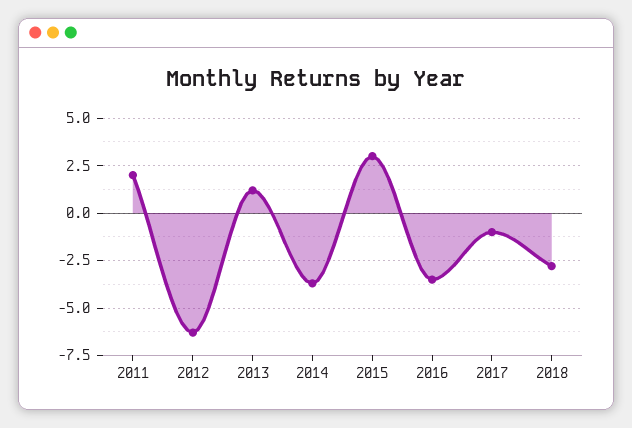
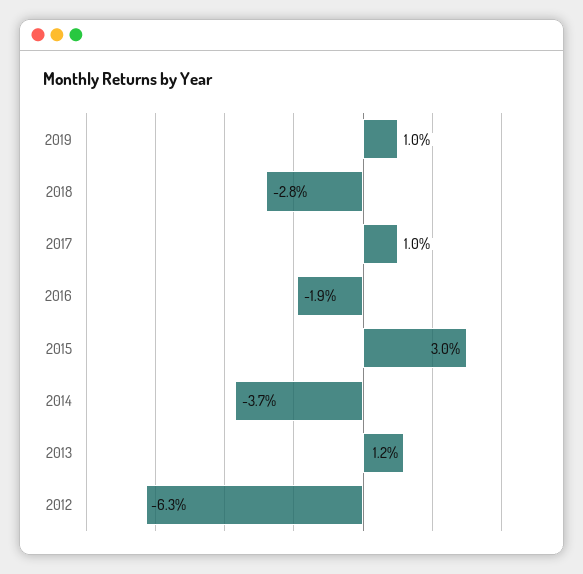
2011: 2 -> none
2016: -3.5 -> -1.9
2017: -1 -> 1
2019: none -> 1

